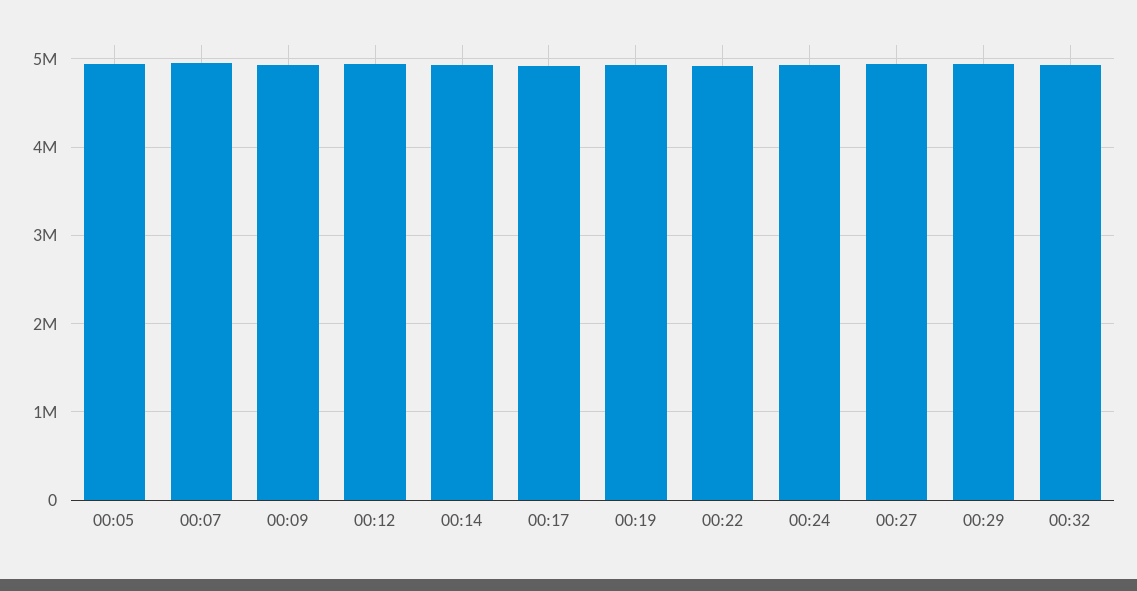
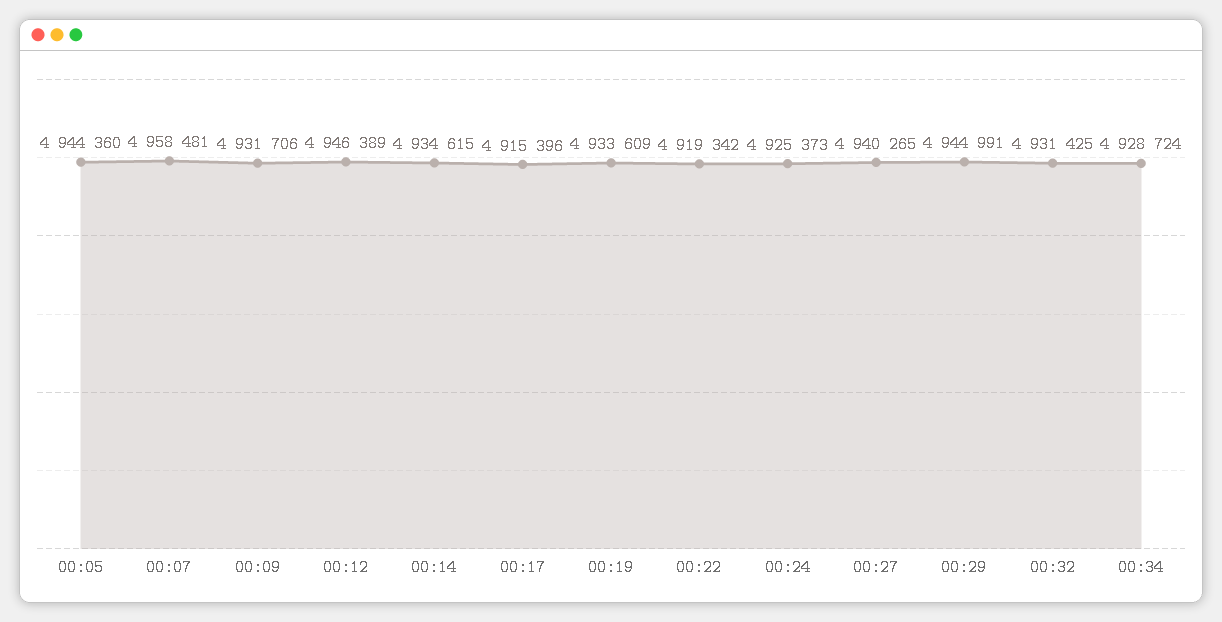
00:34: none -> 4928724

